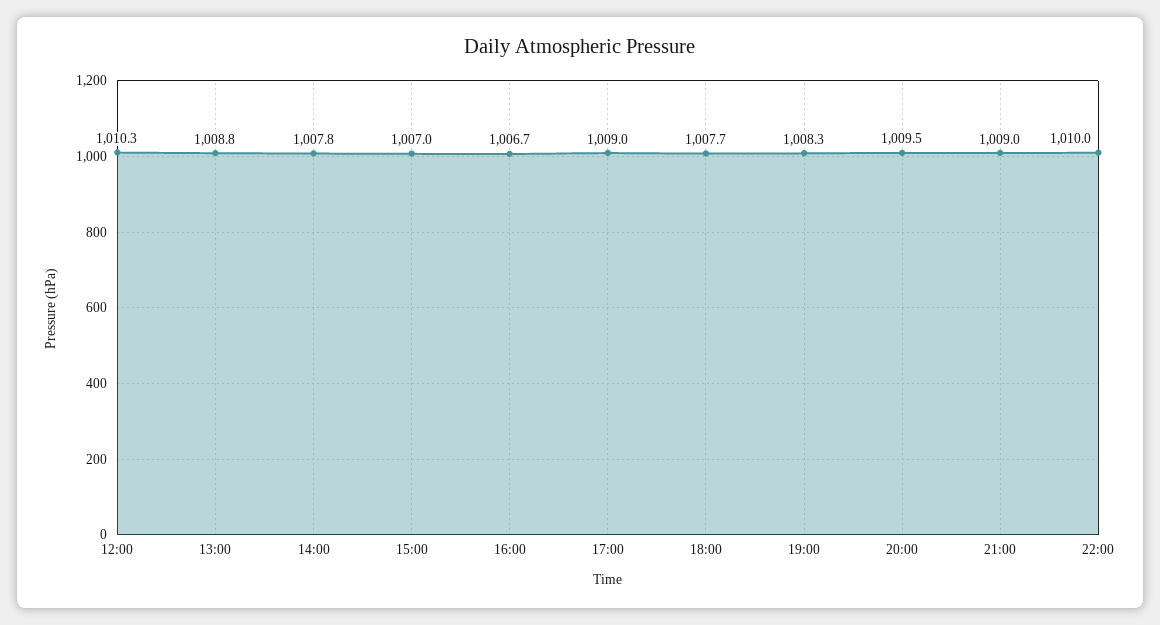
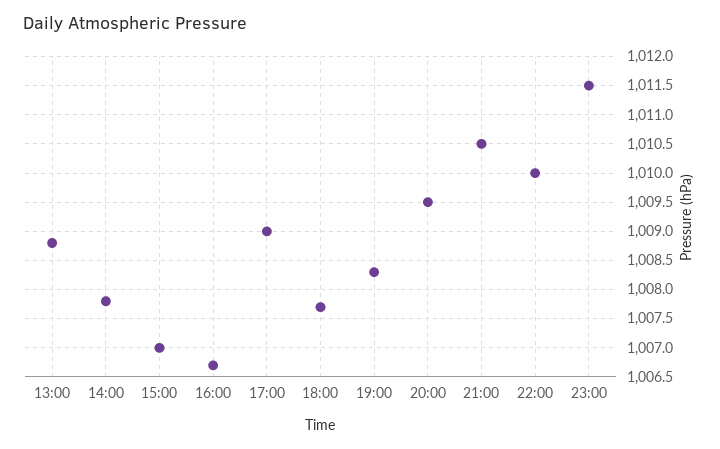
12:00: 1010.3 -> none
21:00: 1009 -> 1010.5
23:00: none -> 1011.5

